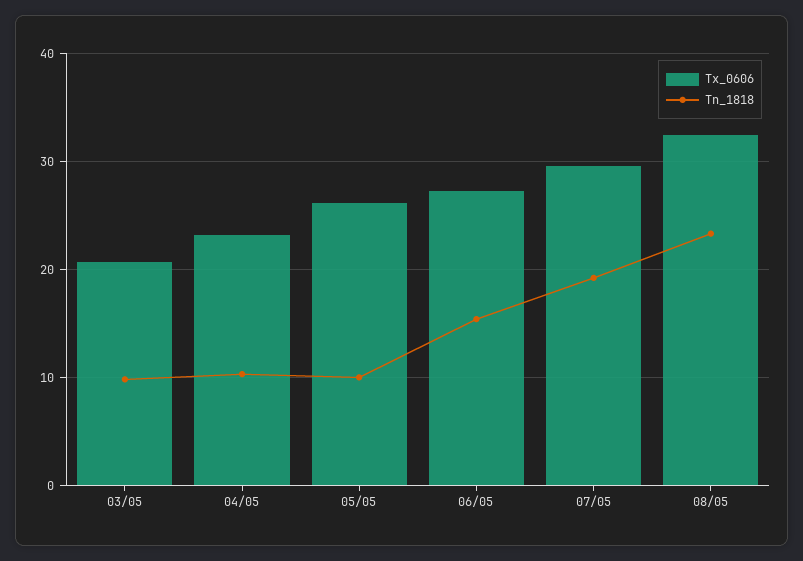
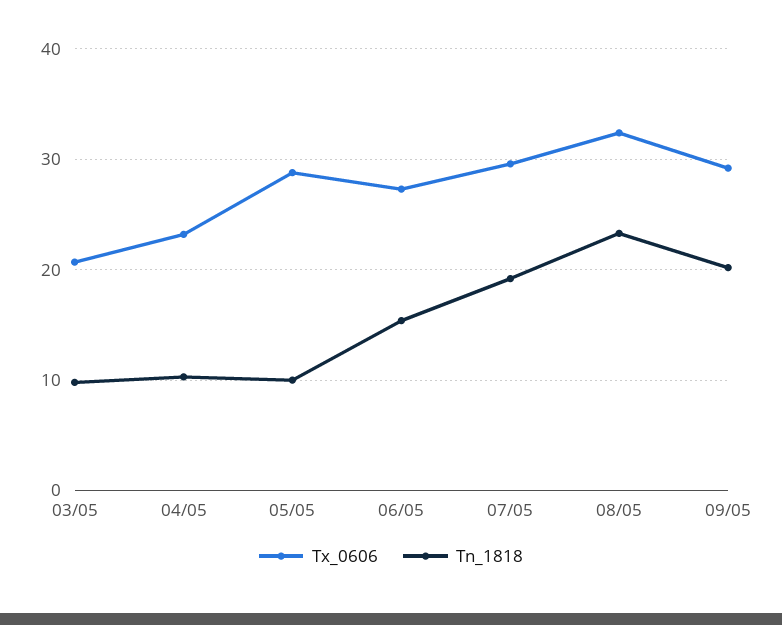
Tx_0606, 05/05: 26 -> 29
Tx_0606, 09/05: none -> 29
Tn_1818, 09/05: none -> 20

